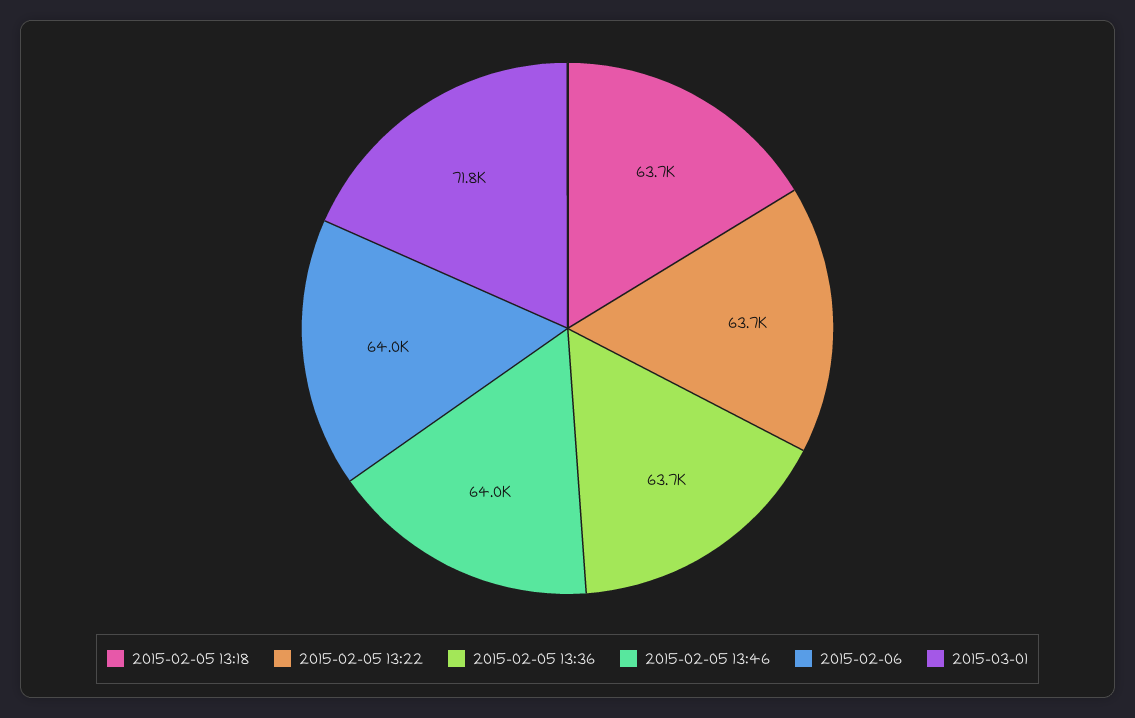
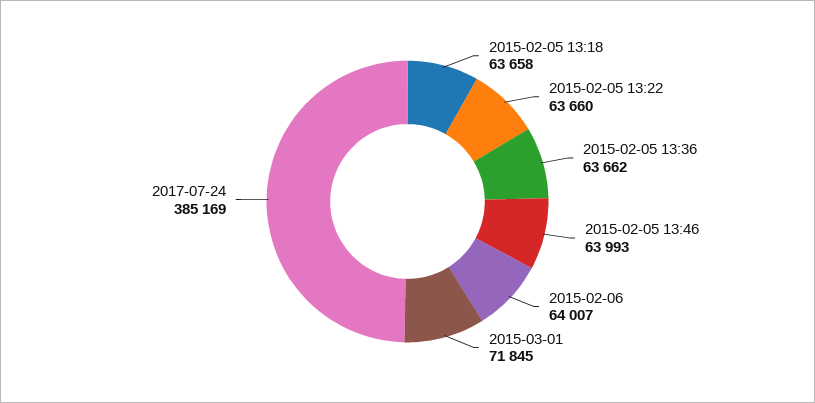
2017-07-24: none -> 385169

